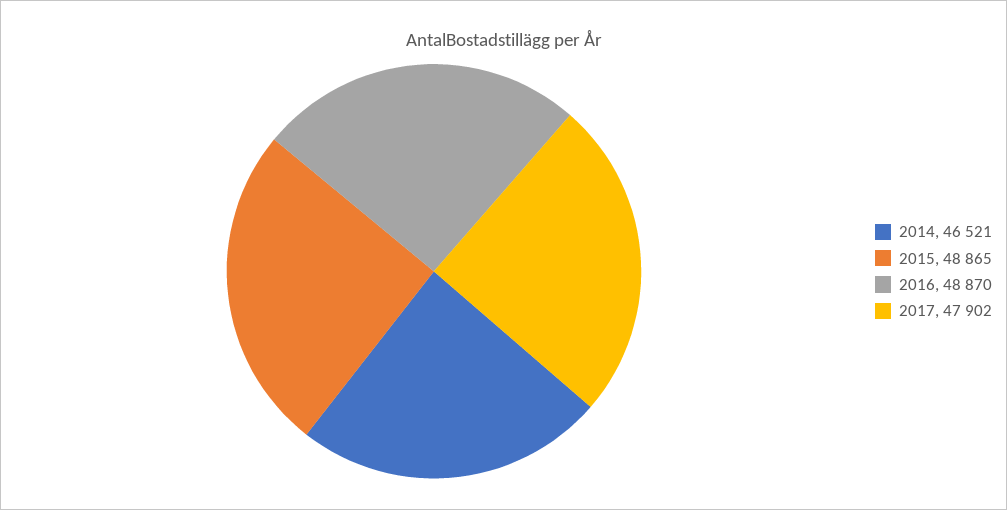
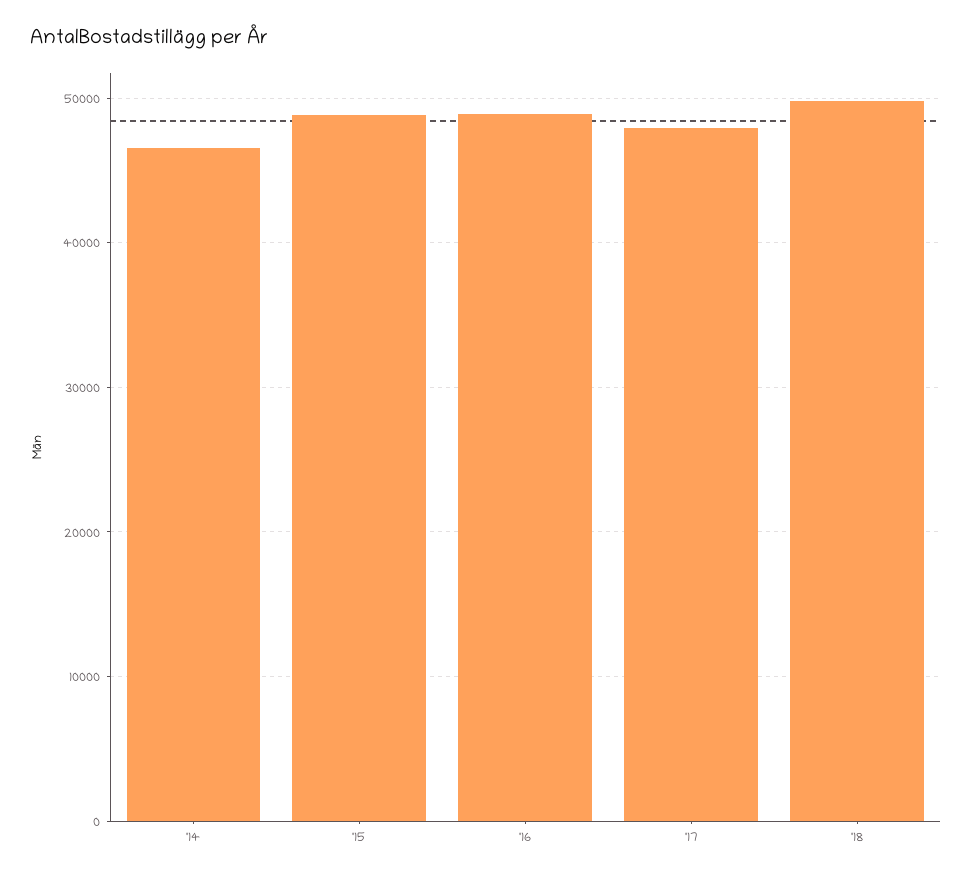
'18: none -> 50000

